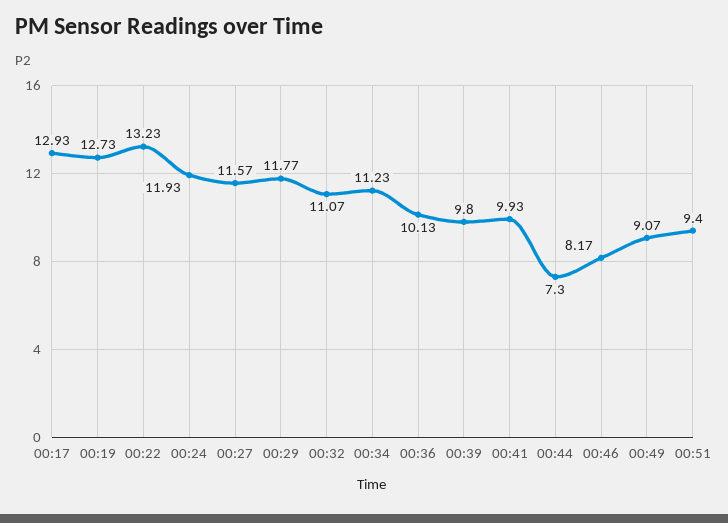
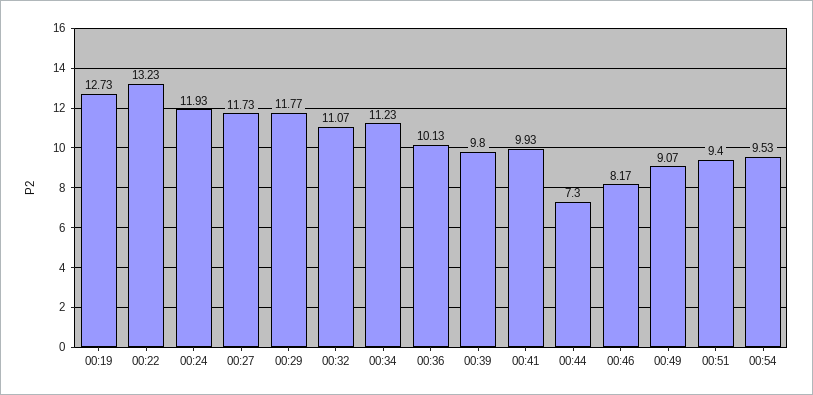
00:17: 12.93 -> none
00:27: 11.57 -> 11.73
00:54: none -> 9.53

